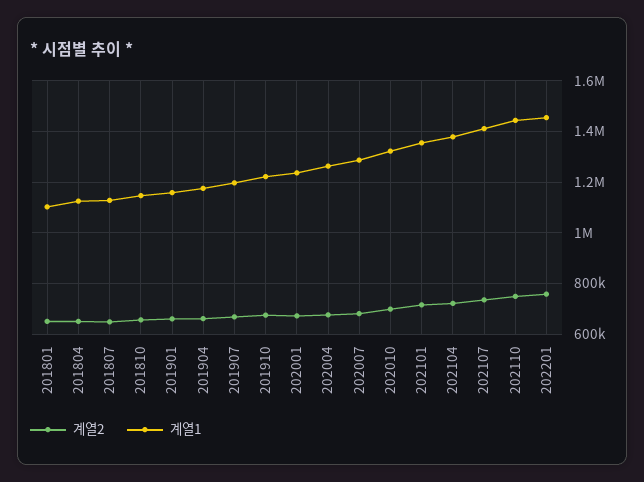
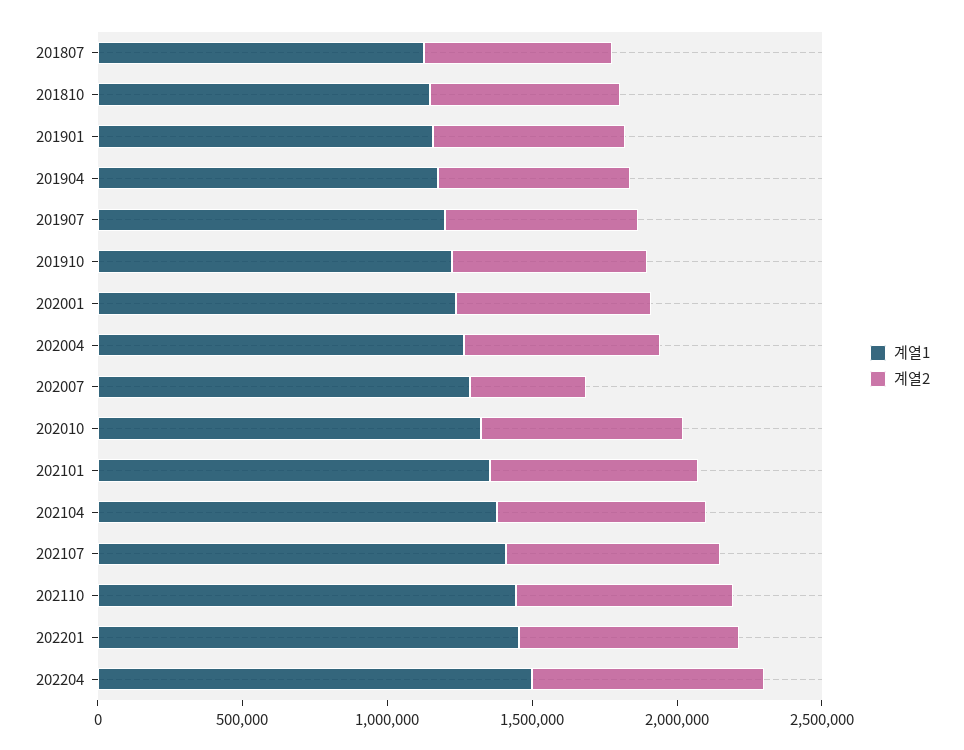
계열2, 201801: 650000 -> none
계열1, 201801: 1100000 -> none
계열2, 201804: 650000 -> none
계열1, 201804: 1125000 -> none
계열2, 202007: 675000 -> 400000
계열1, 202204: none -> 1500000
계열2, 202204: none -> 800000

